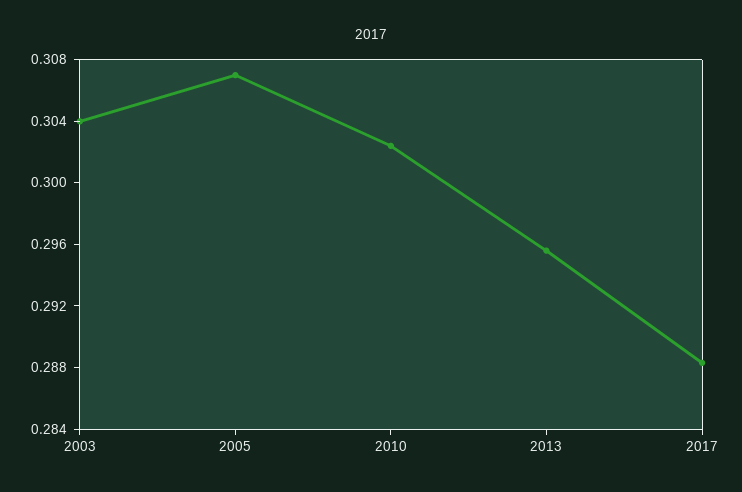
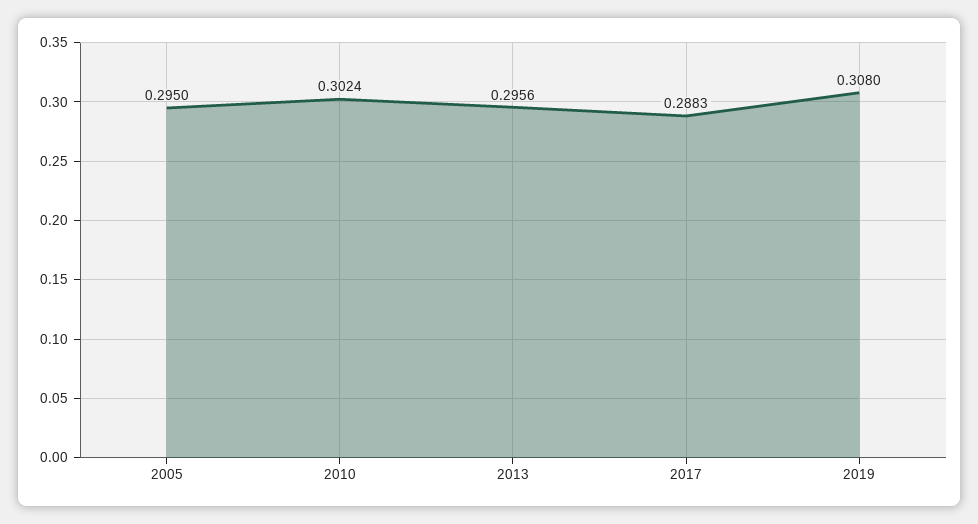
2003: 0.304 -> none
2005: 0.307 -> 0.295
2019: none -> 0.308

